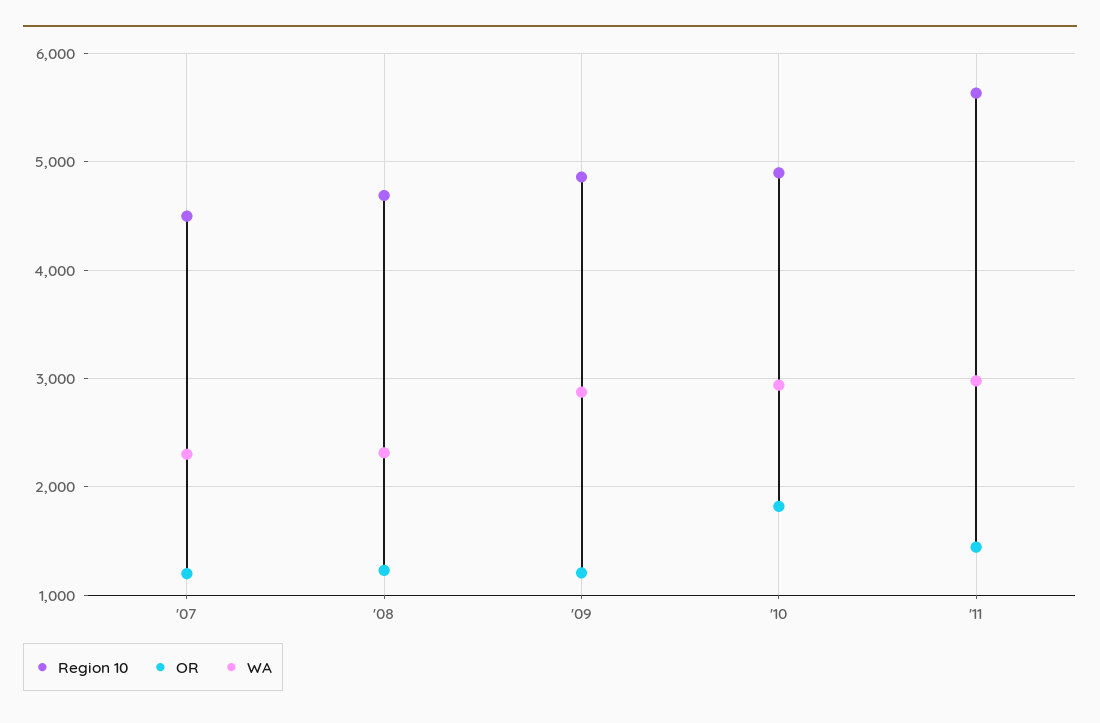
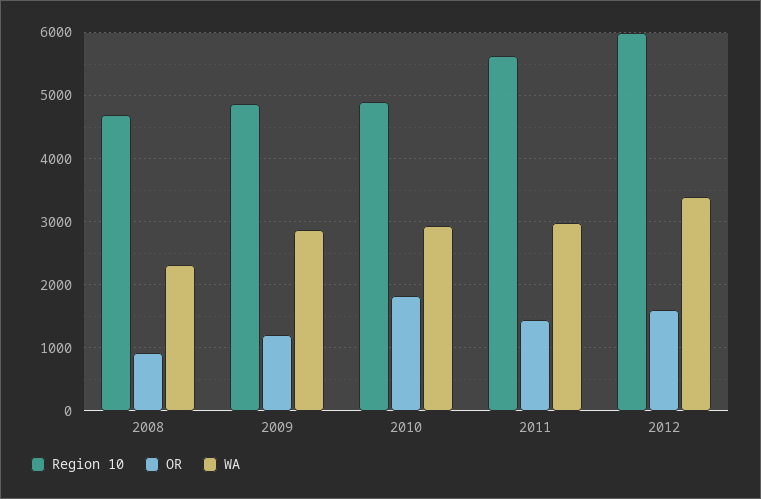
Region 10, '07: 4500 -> none
OR, '07: 1200 -> none
WA, '07: 2300 -> none
OR, '08: 1200 -> 900
Region 10, 2012: none -> 6000
OR, 2012: none -> 1600
WA, 2012: none -> 3400

